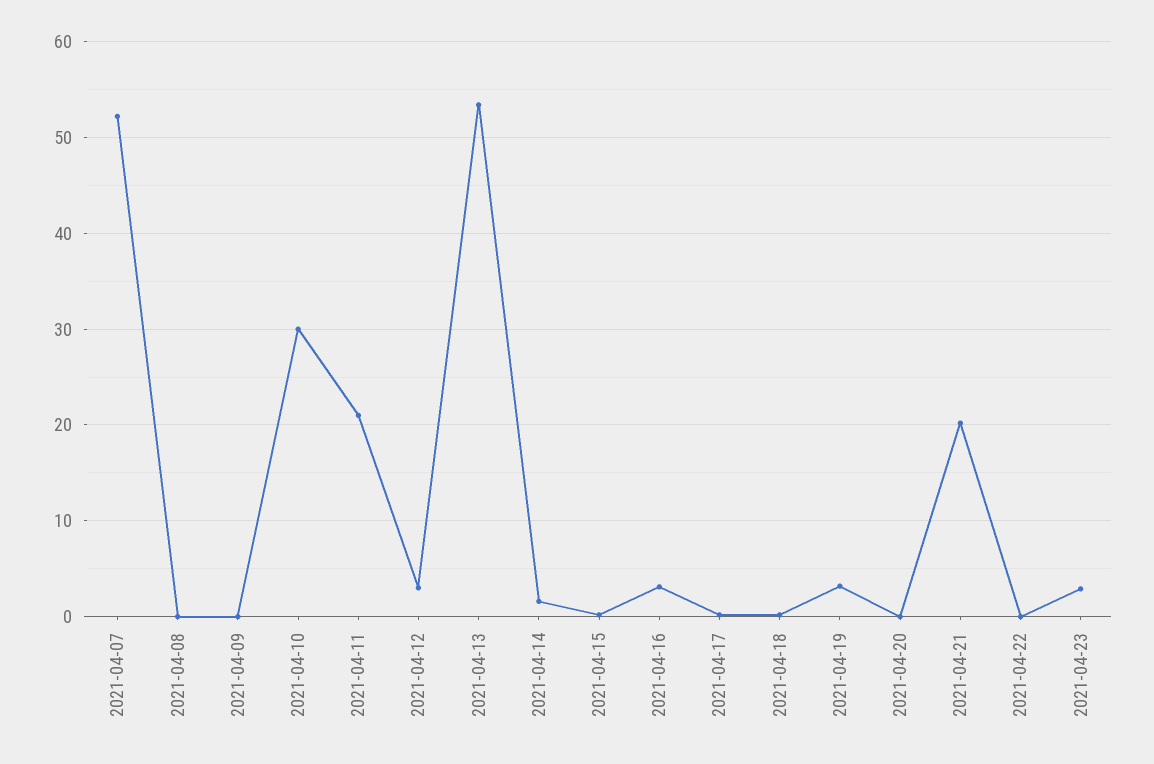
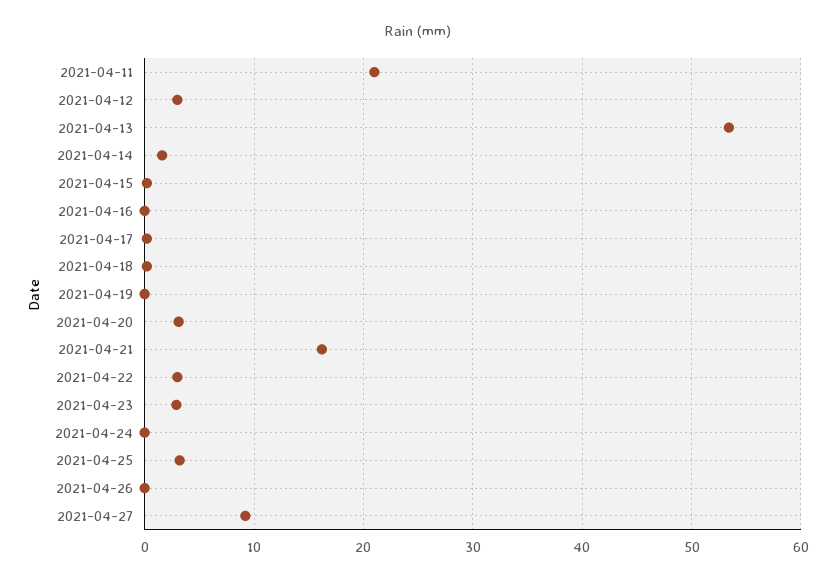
2021-04-07: 52 -> none
2021-04-08: 0 -> none
2021-04-09: 0 -> none
2021-04-10: 30 -> none
2021-04-16: 3 -> 0
2021-04-19: 3 -> 0
2021-04-20: 0 -> 3
2021-04-21: 20 -> 16
2021-04-22: 0 -> 3
2021-04-24: none -> 0
2021-04-25: none -> 3
2021-04-26: none -> 0
2021-04-27: none -> 9

